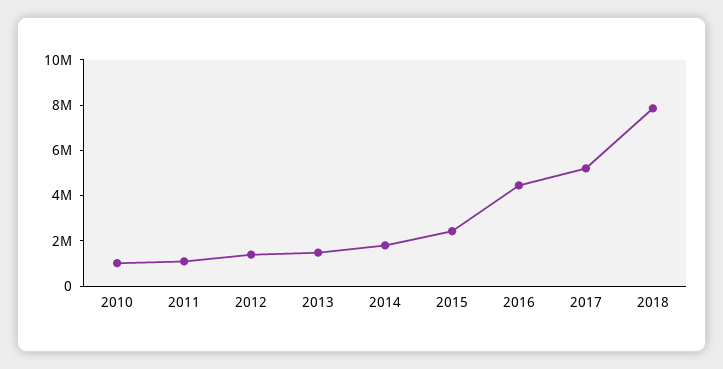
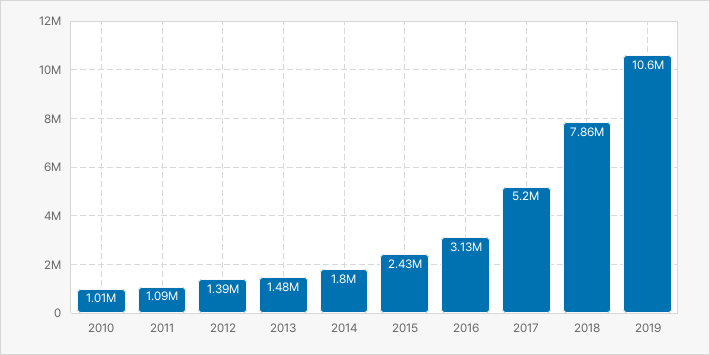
2016: 4500000 -> 3130000
2019: none -> 10600000

